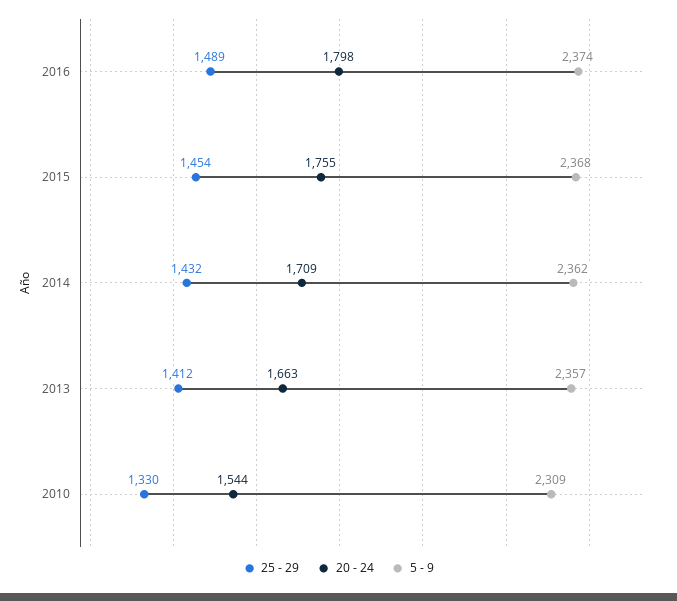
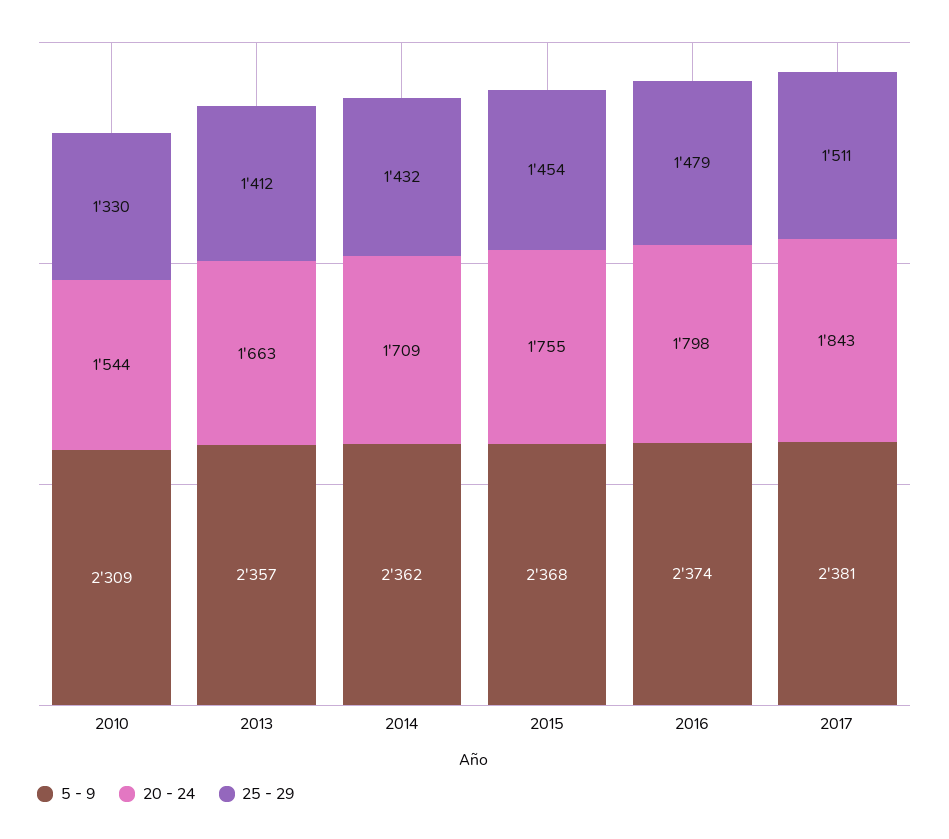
25 - 29, 2016: 1489 -> 1479
5 - 9, 2017: none -> 2381
20 - 24, 2017: none -> 1843
25 - 29, 2017: none -> 1511

